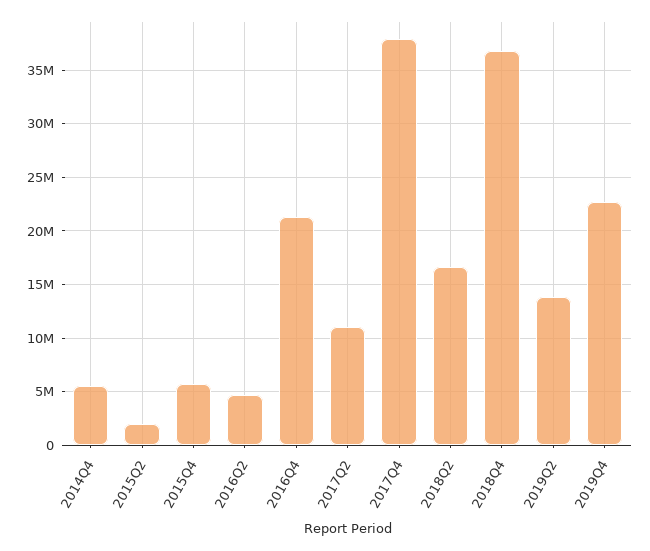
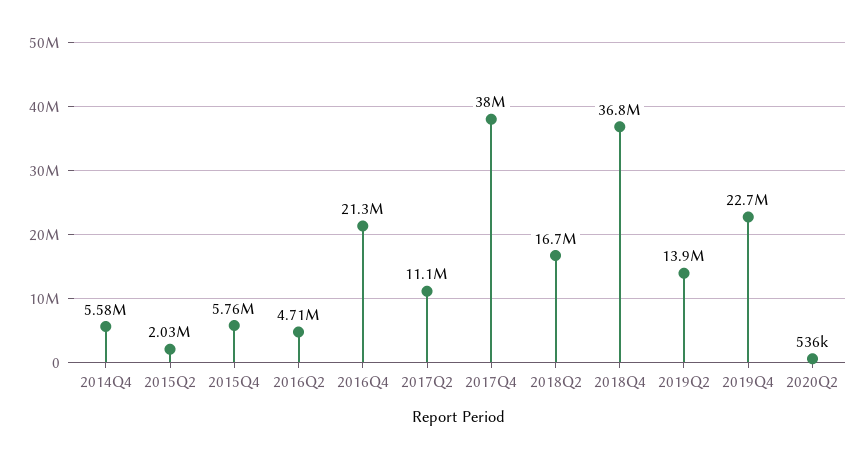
2020Q2: none -> 536000

